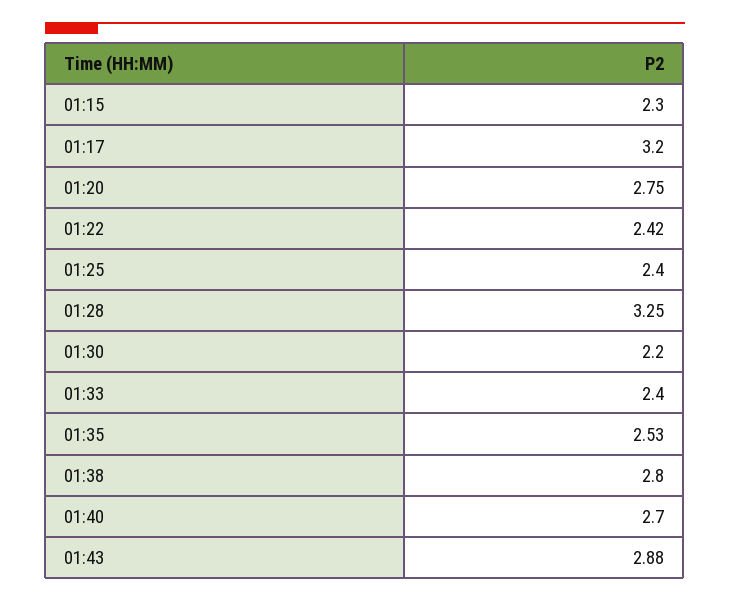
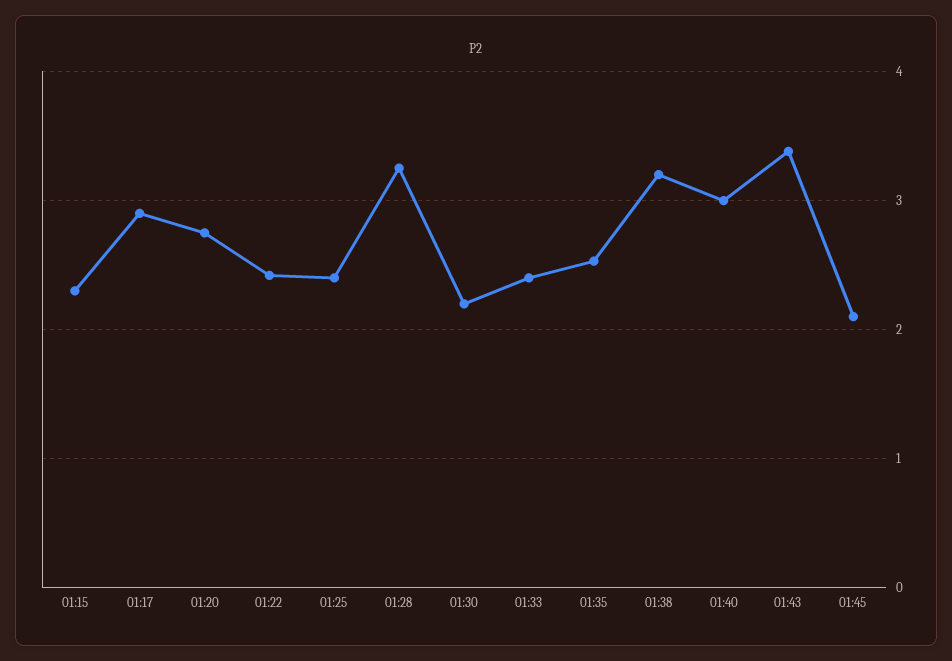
01:17: 3.2 -> 2.9
01:38: 2.8 -> 3.2
01:40: 2.7 -> 3
01:43: 2.88 -> 3.4
01:45: none -> 2.1

